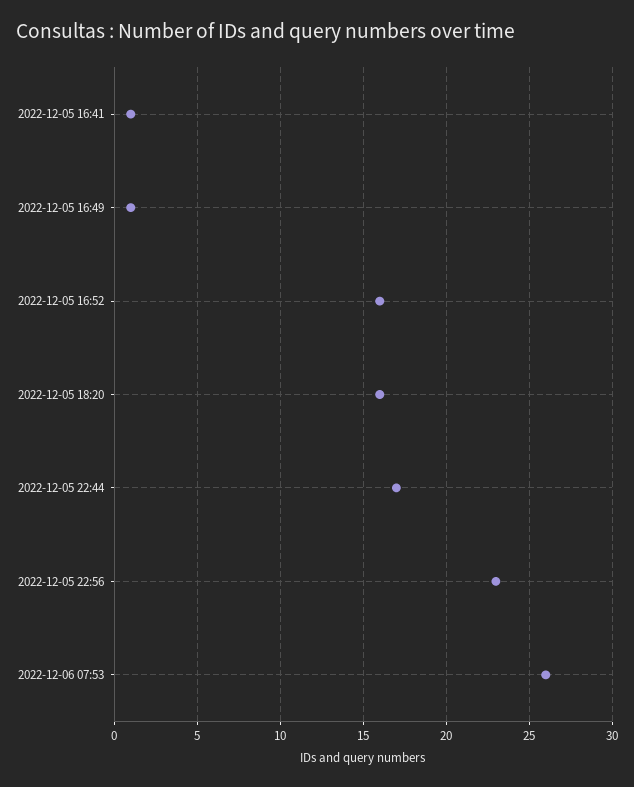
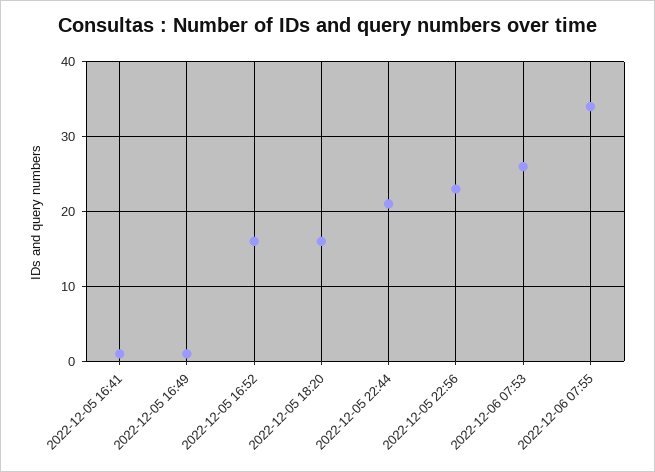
2022-12-05 22:44: 17 -> 21
2022-12-06 07:55: none -> 34

